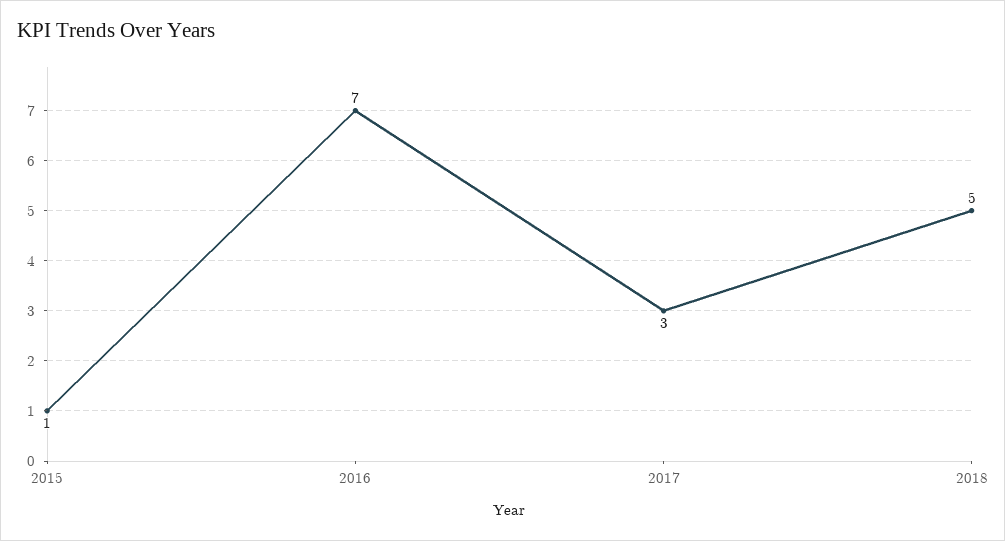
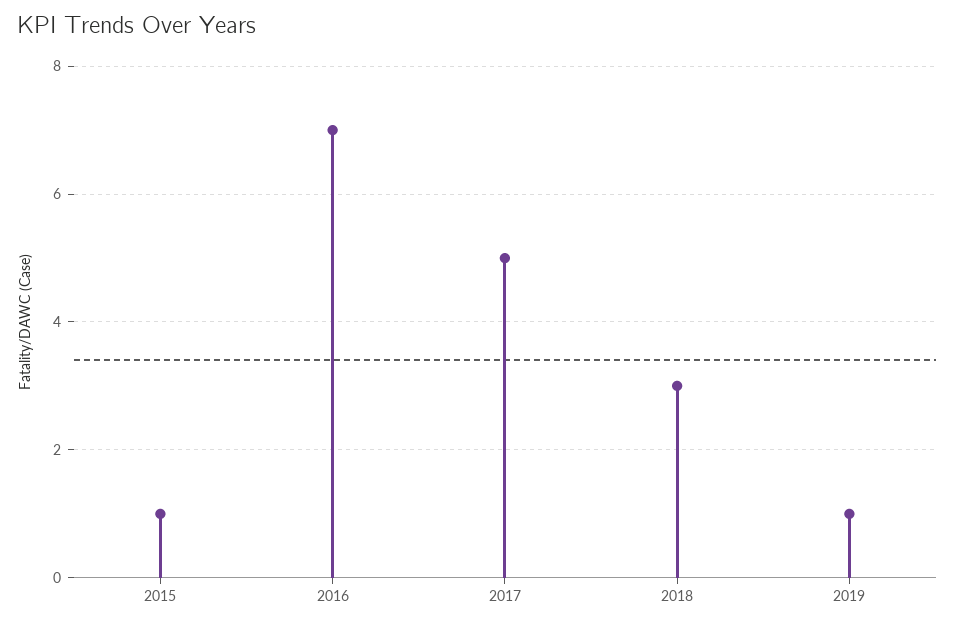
2017: 3 -> 5
2018: 5 -> 3
2019: none -> 1

